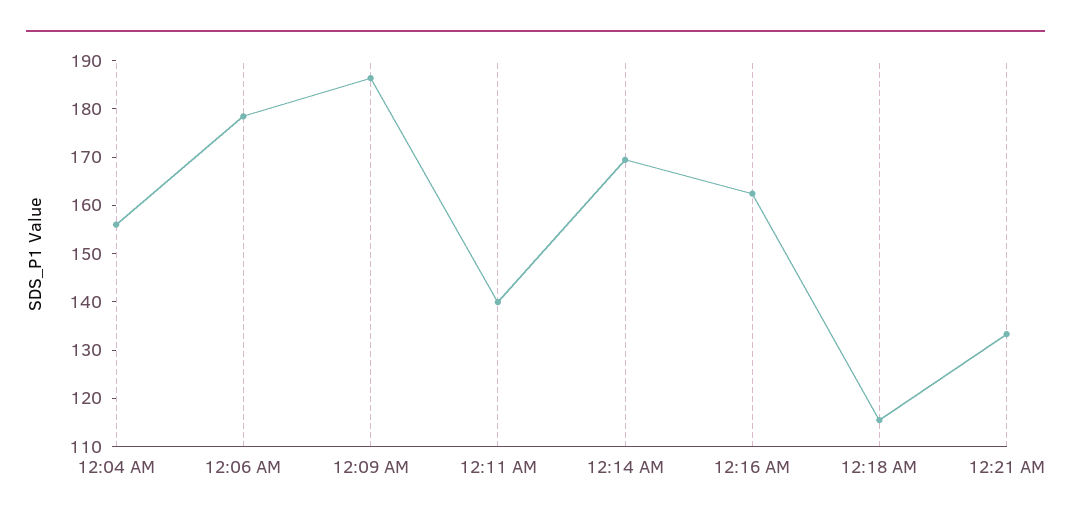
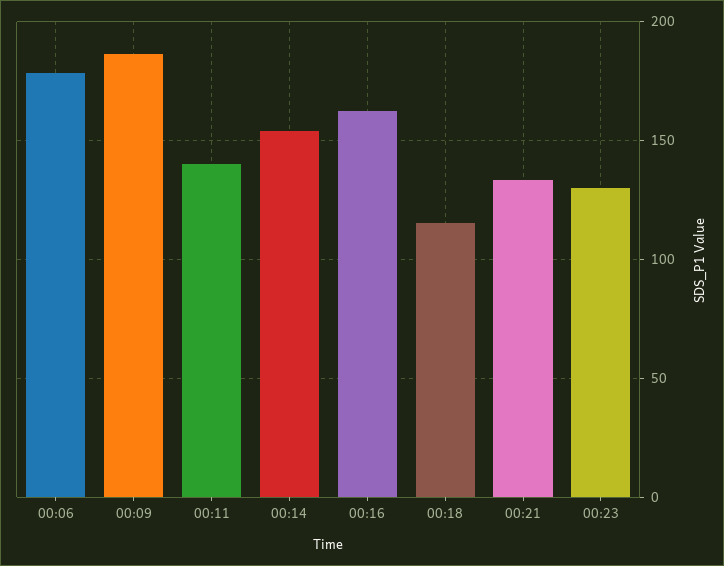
12:04 AM: 156 -> none
12:14 AM: 170 -> 155
00:23: none -> 130

